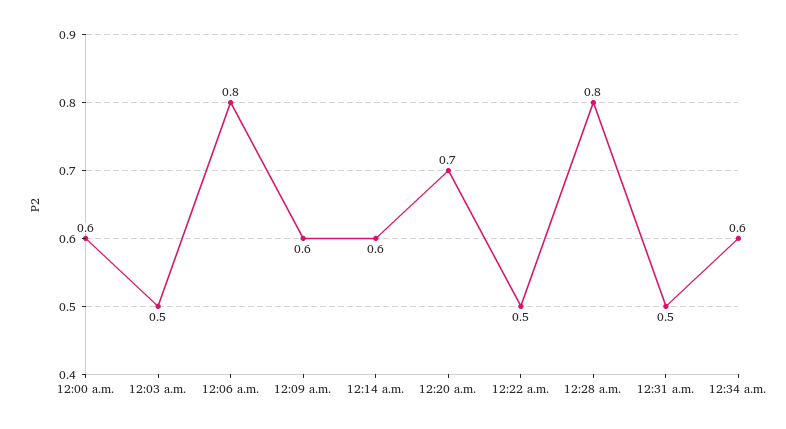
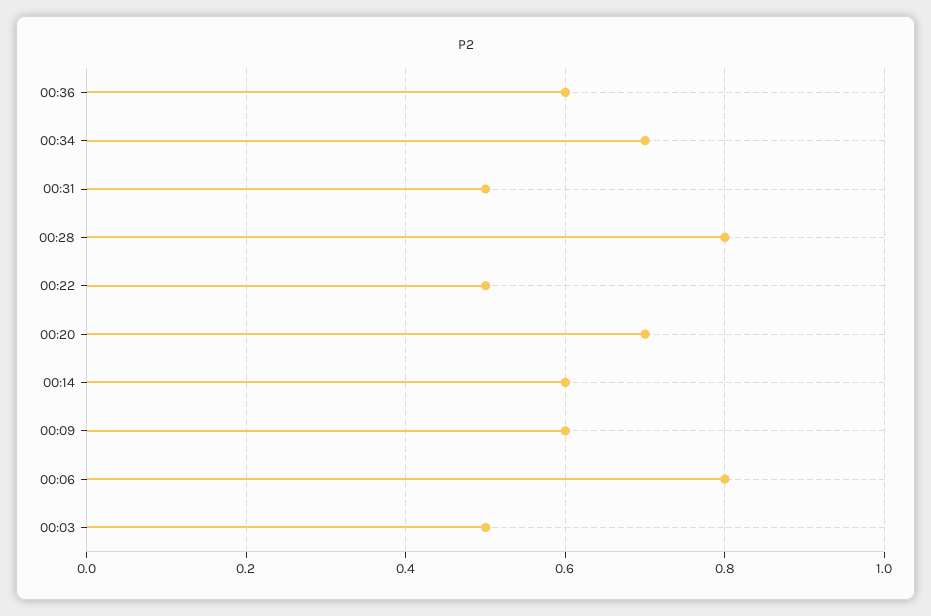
12:00 a.m.: 0.6 -> none
12:34 a.m.: 0.6 -> 0.7
00:36: none -> 0.6

